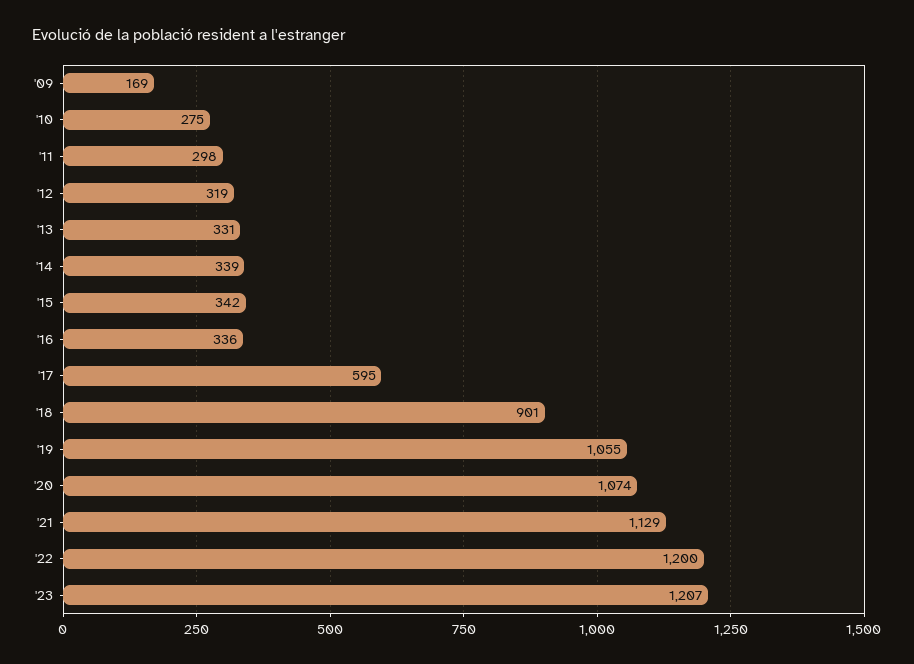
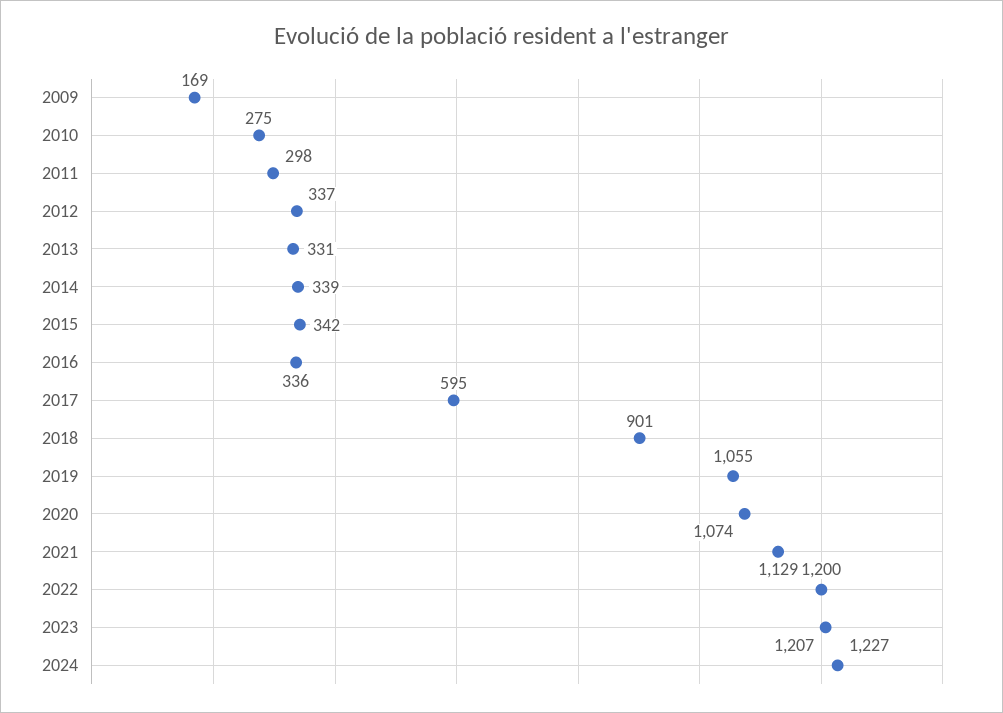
'12: 319 -> 337
2024: none -> 1227

